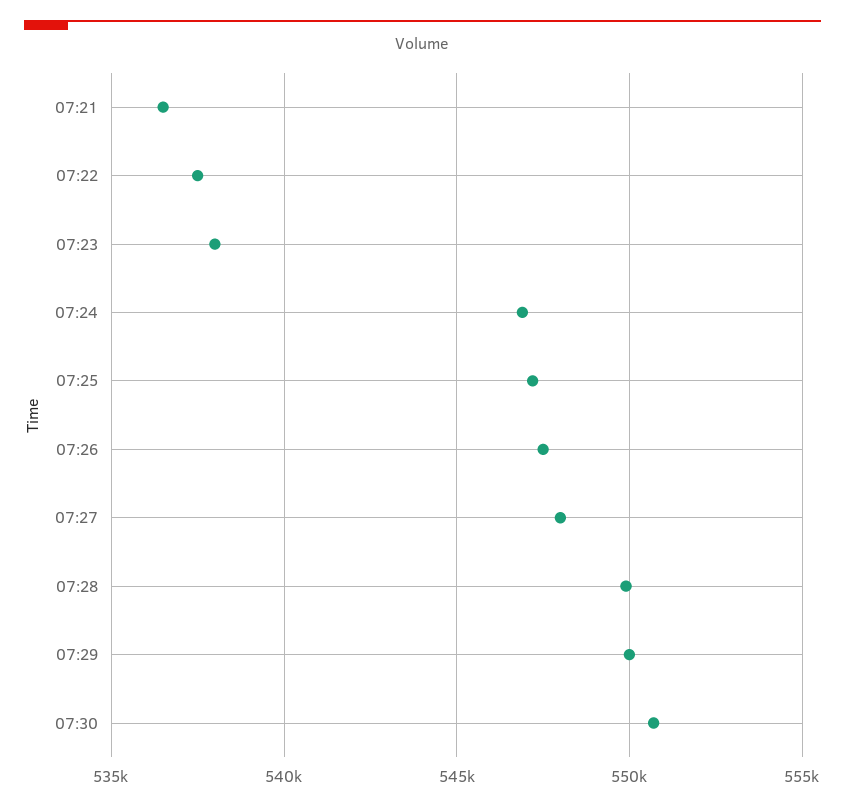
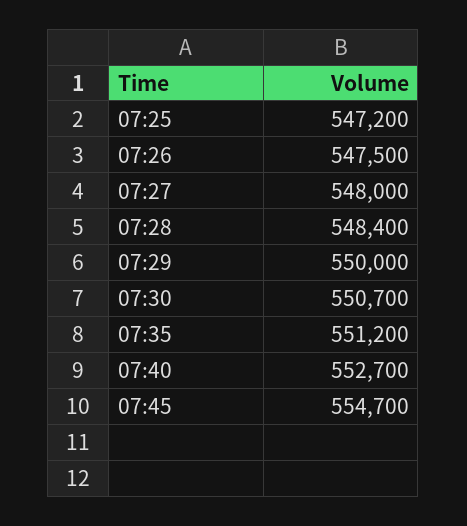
07:21: 536500 -> none
07:22: 537500 -> none
07:23: 538000 -> none
07:24: 547000 -> none
07:28: 550000 -> 548400
07:35: none -> 551200
07:40: none -> 552700
07:45: none -> 554700

